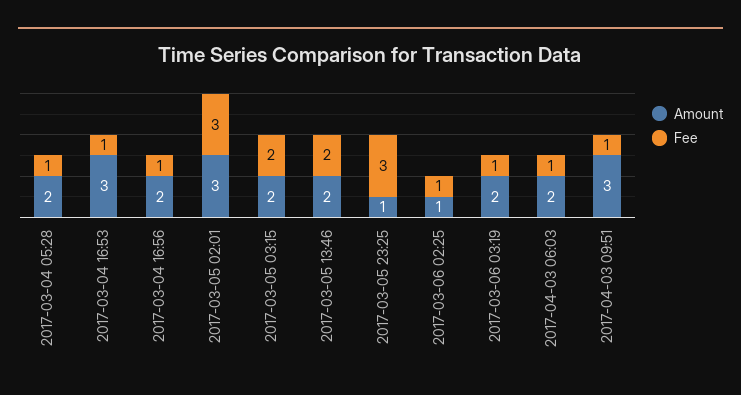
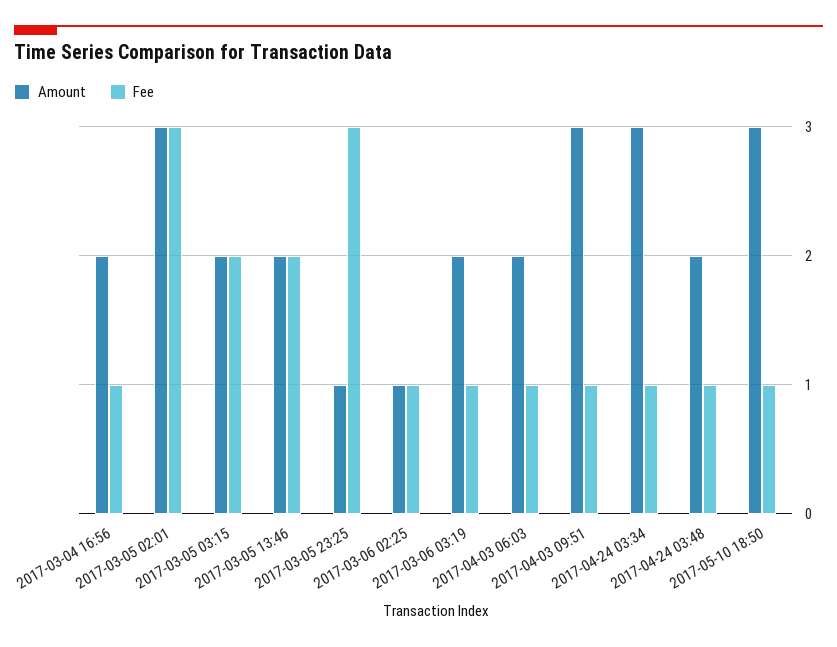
Amount, 2017-03-04 05:28: 2 -> none
Fee, 2017-03-04 05:28: 1 -> none
Amount, 2017-03-04 16:53: 3 -> none
Fee, 2017-03-04 16:53: 1 -> none
Amount, 2017-04-24 03:34: none -> 3
Fee, 2017-04-24 03:34: none -> 1
Amount, 2017-04-24 03:48: none -> 2
Fee, 2017-04-24 03:48: none -> 1
Amount, 2017-05-10 18:50: none -> 3
Fee, 2017-05-10 18:50: none -> 1

